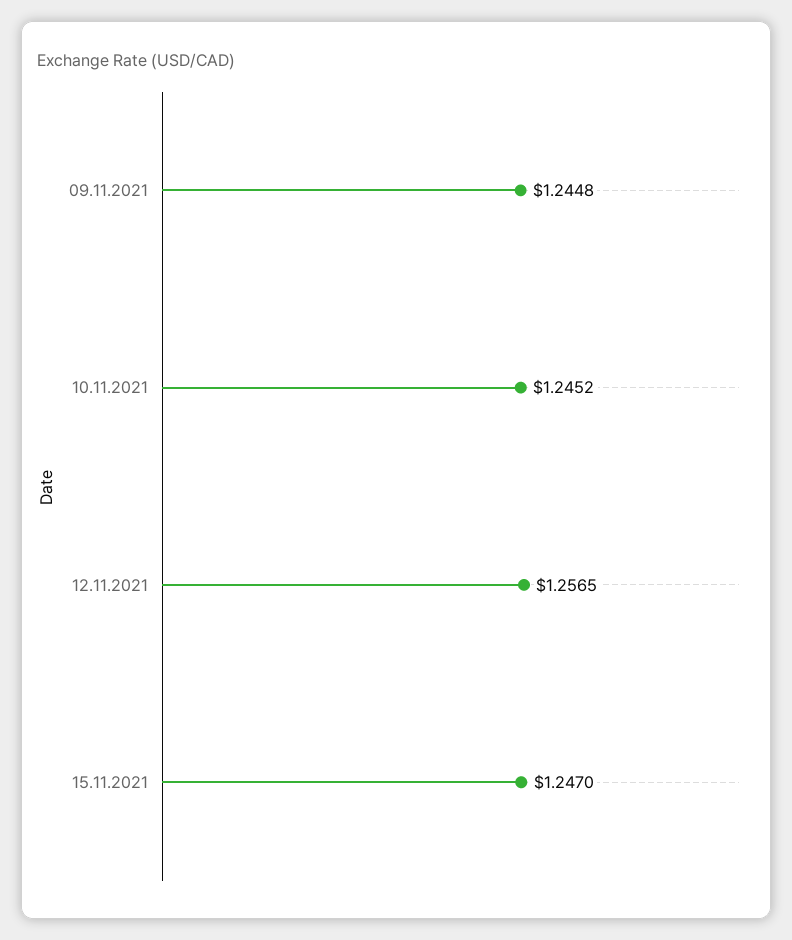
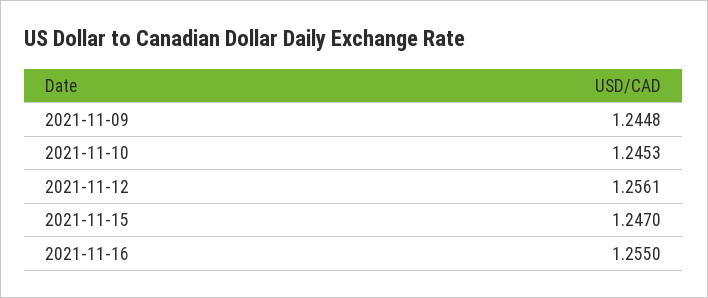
10.11.2021: 1.2452 -> 1.2453
12.11.2021: 1.2565 -> 1.2561
2021-11-16: none -> 1.255

